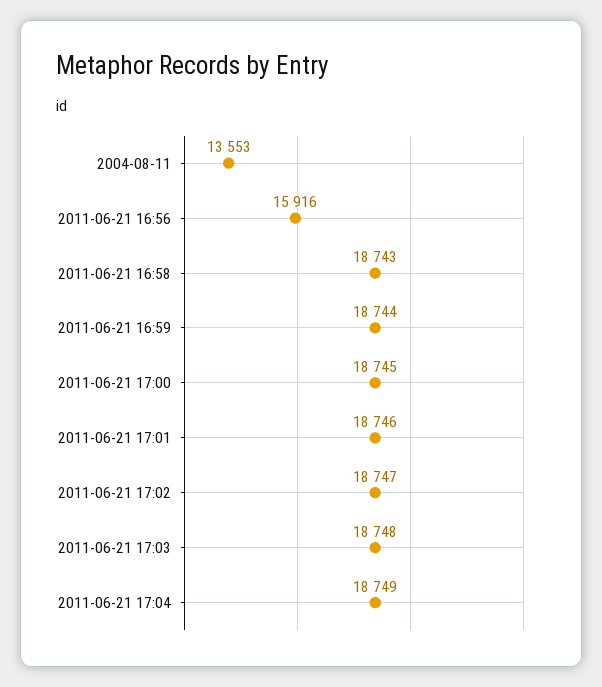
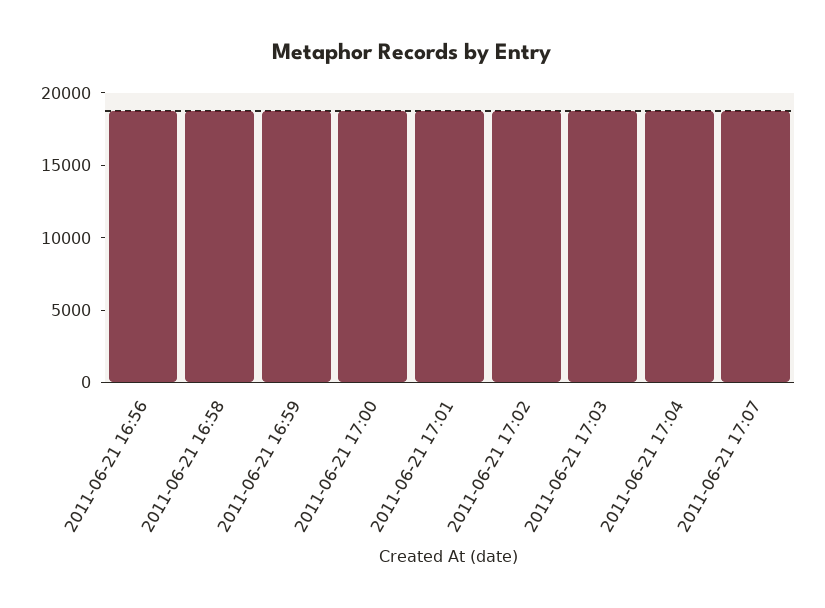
2004-08-11: 13553 -> none
2011-06-21 16:56: 15916 -> 19000
2011-06-21 17:07: none -> 19000

